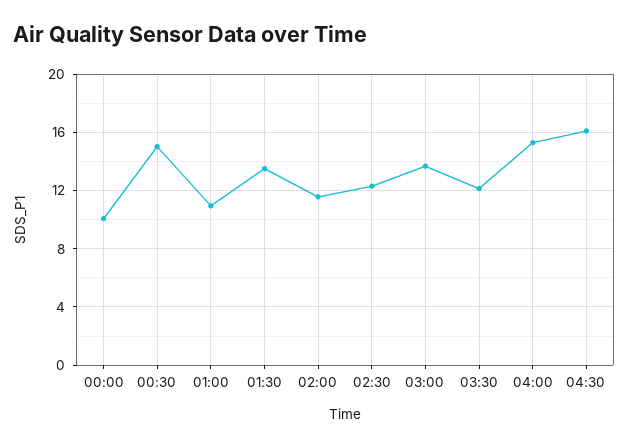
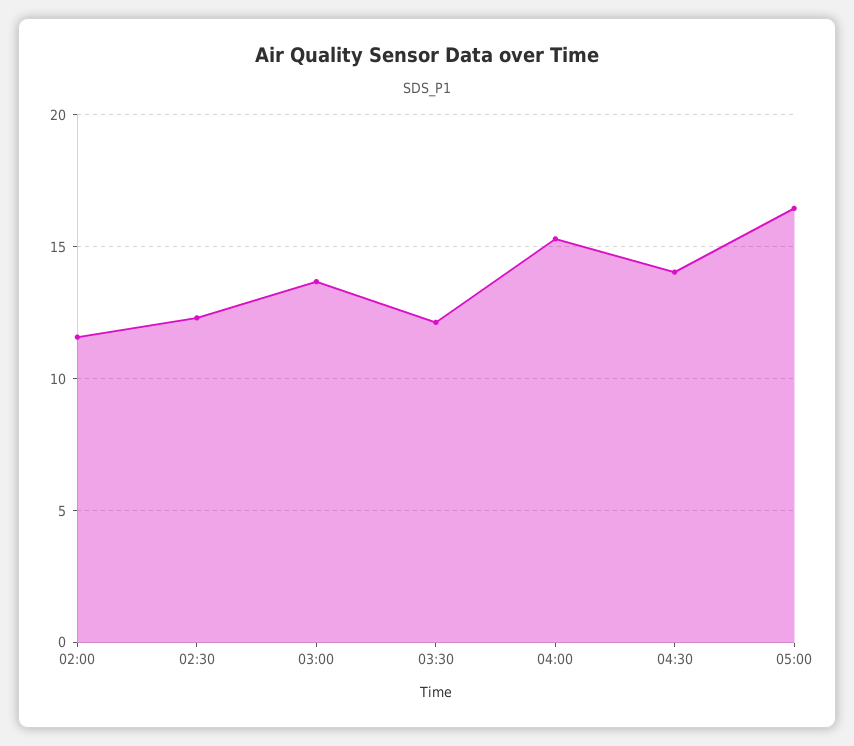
00:00: 10 -> none
00:30: 15 -> none
01:00: 11 -> none
01:30: 13.5 -> none
04:30: 16 -> 14
05:00: none -> 16.5

